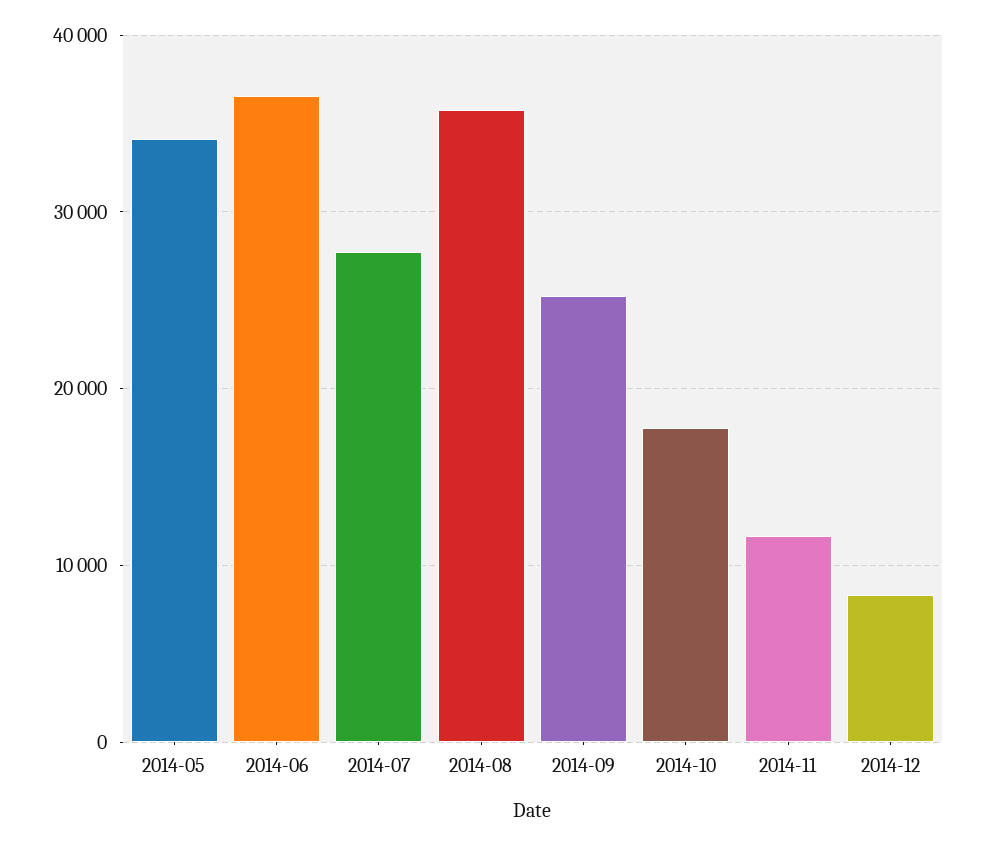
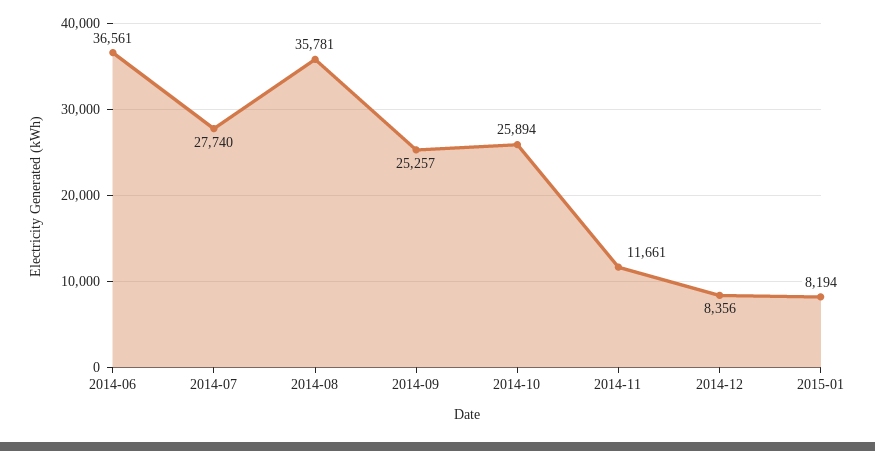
2014-05: 34000 -> none
2014-10: 18000 -> 25894
2015-01: none -> 8194

